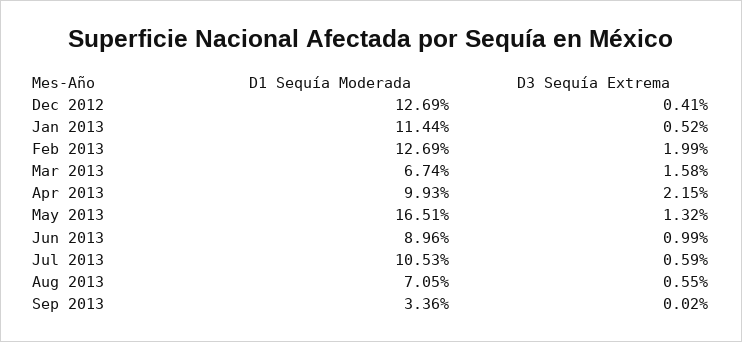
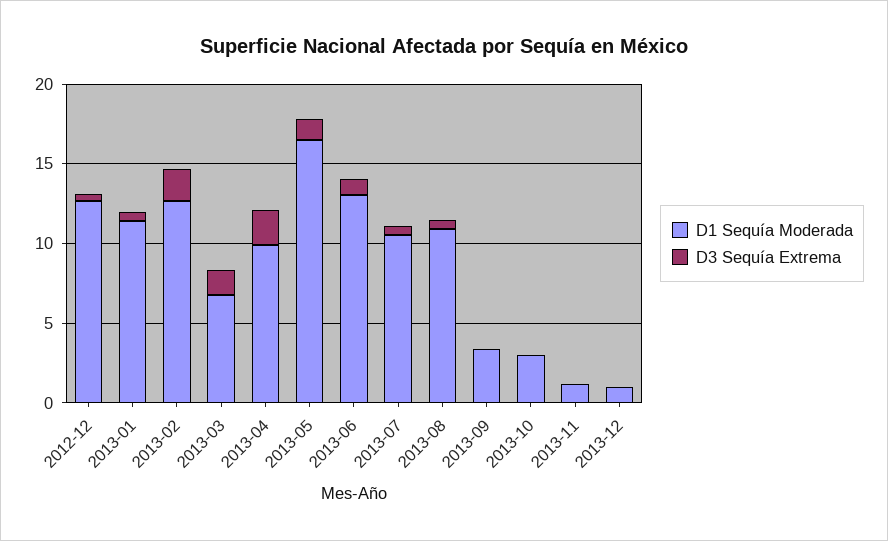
D1 Sequía Moderada, Jun 2013: 8.96 -> 13
D1 Sequía Moderada, Aug 2013: 7.05 -> 11
D1 Sequía Moderada, 2013-10: none -> 3
D3 Sequía Extrema, 2013-10: none -> 0
D1 Sequía Moderada, 2013-11: none -> 1
D3 Sequía Extrema, 2013-11: none -> 0
D1 Sequía Moderada, 2013-12: none -> 1
D3 Sequía Extrema, 2013-12: none -> 0

